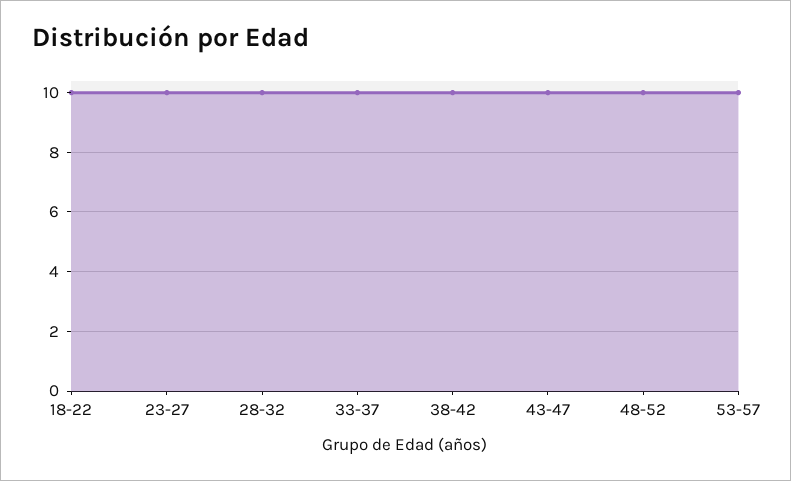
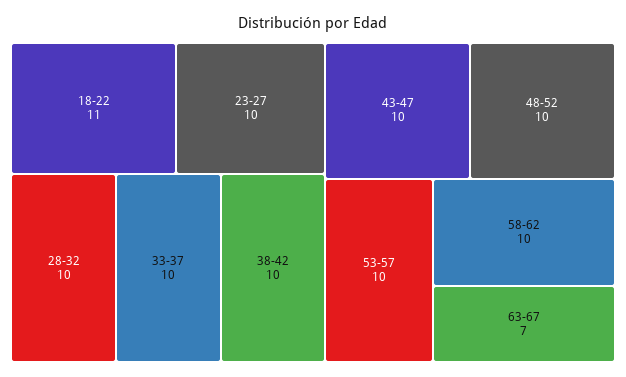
18-22: 10 -> 11
58-62: none -> 10
63-67: none -> 7

